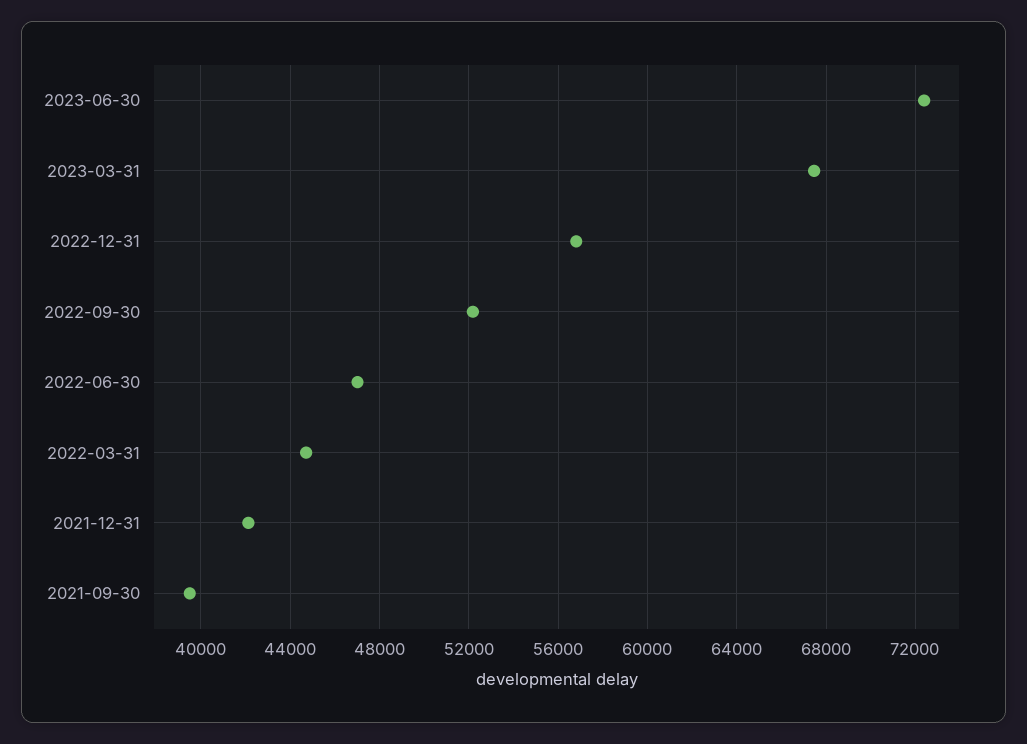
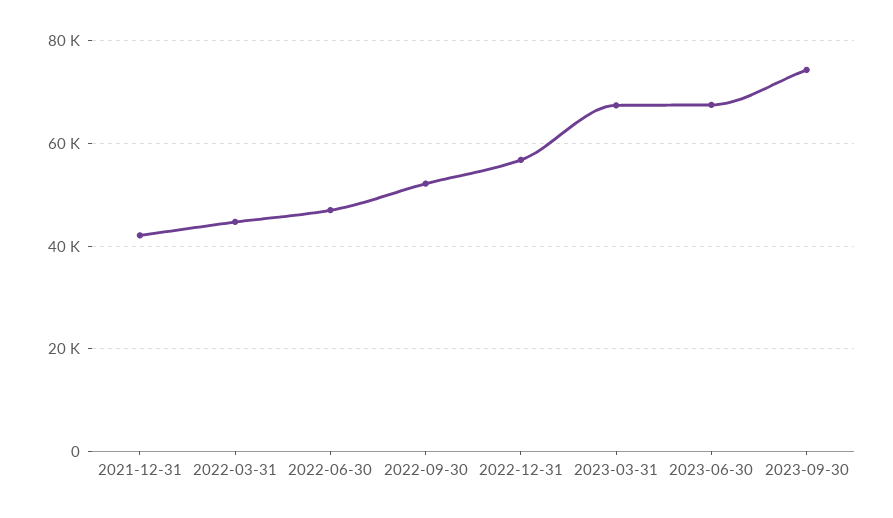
2023-06-30: 72500 -> 68000
2021-09-30: 39500 -> none
2023-09-30: none -> 74000

